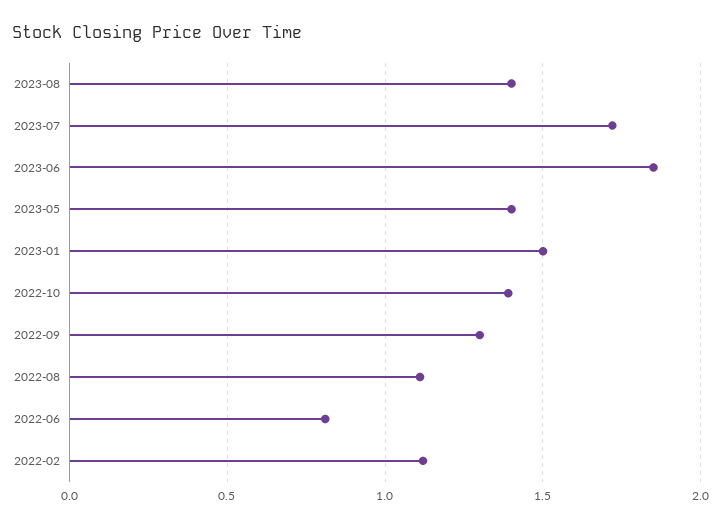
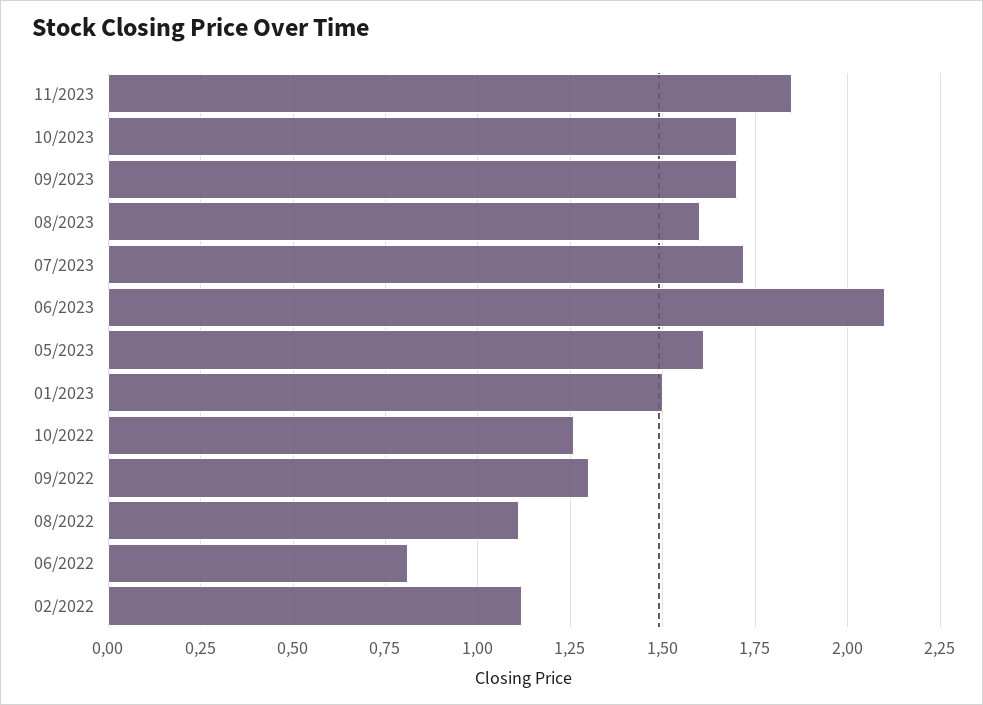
2023-08: 1.4 -> 1.6
2023-06: 1.85 -> 2.1
2023-05: 1.4 -> 1.6
2022-10: 1.4 -> 1.25
11/2023: none -> 1.85
10/2023: none -> 1.7
09/2023: none -> 1.7

